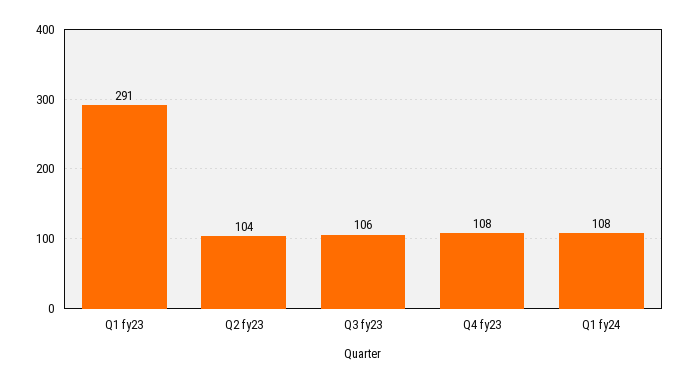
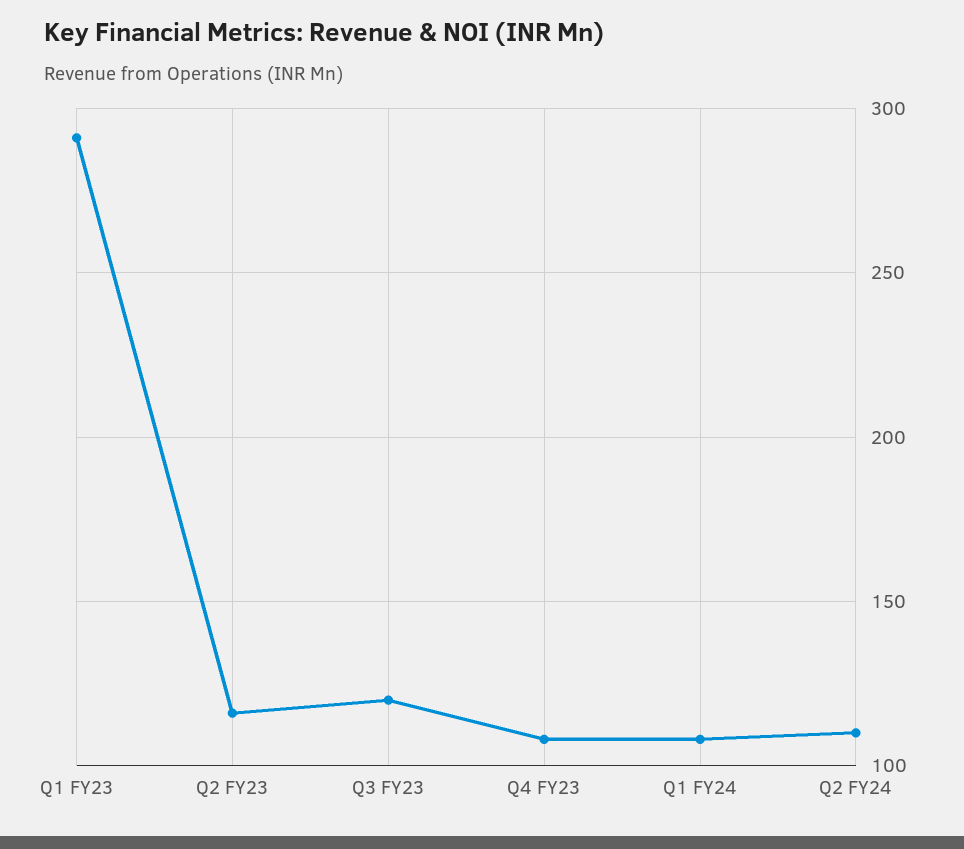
Q2 fy23: 104 -> 115
Q3 fy23: 106 -> 120
Q2 FY24: none -> 110

